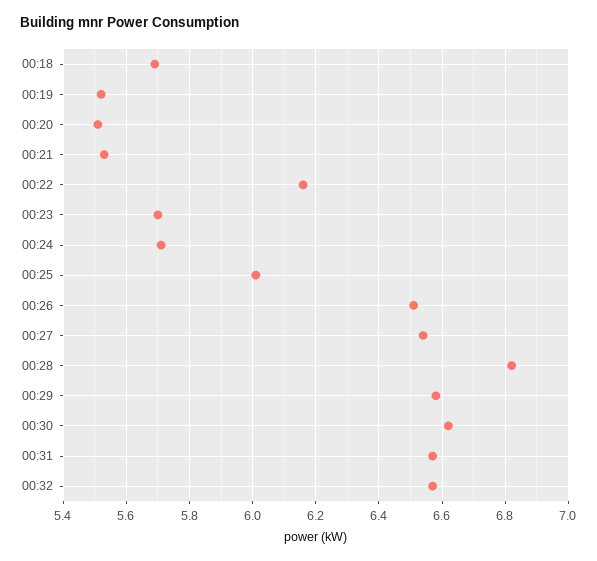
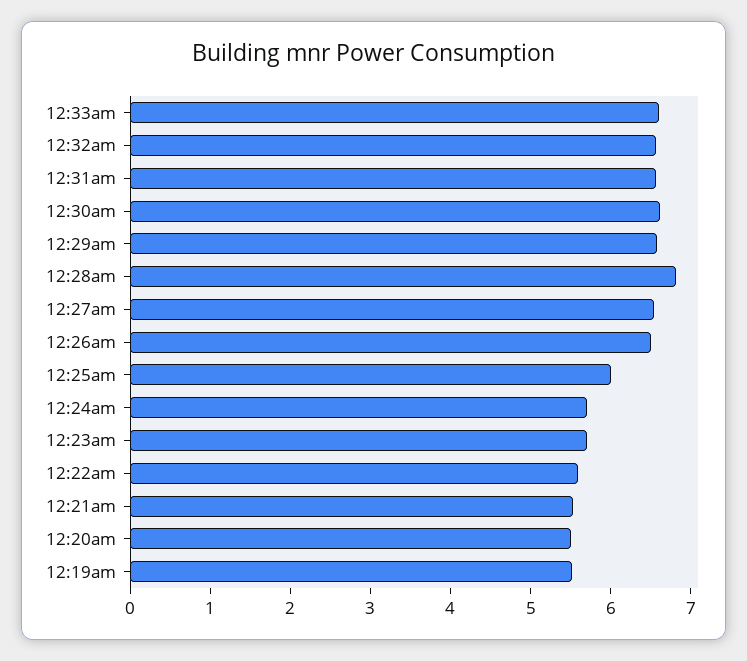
00:18: 5.7 -> none
00:22: 6.15 -> 5.6
12:33am: none -> 6.6

